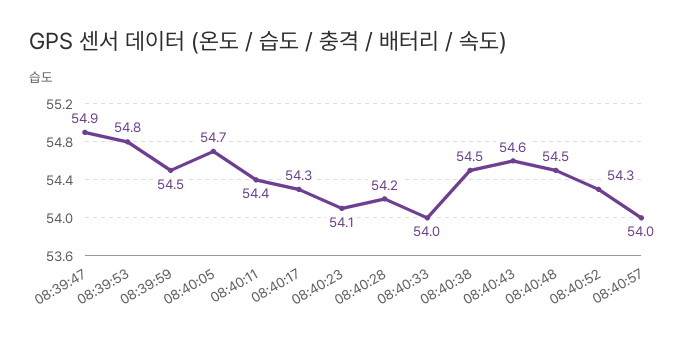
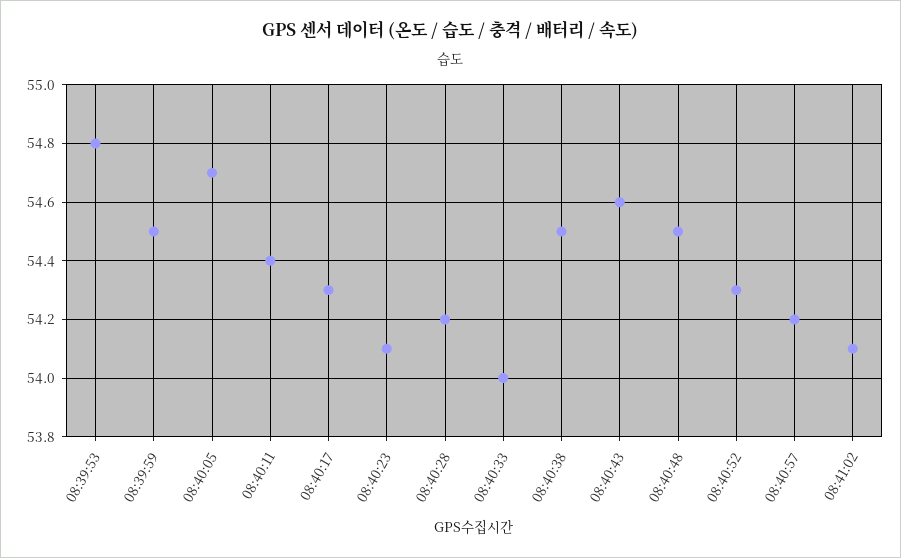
08:39:47: 54.9 -> none
08:40:57: 54 -> 54.2
08:41:02: none -> 54.1

